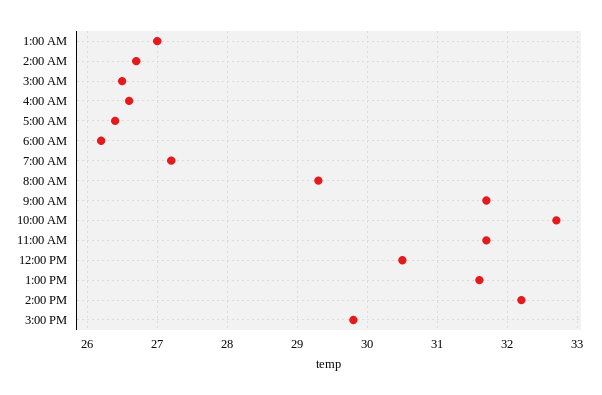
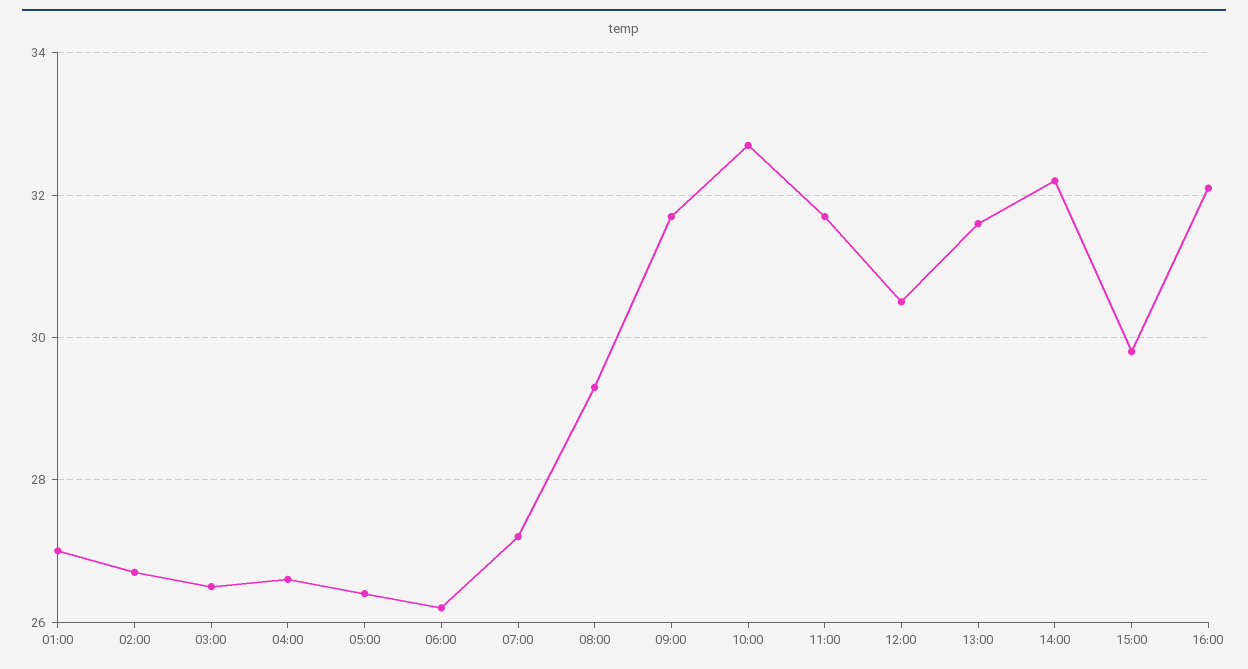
16:00: none -> 32

